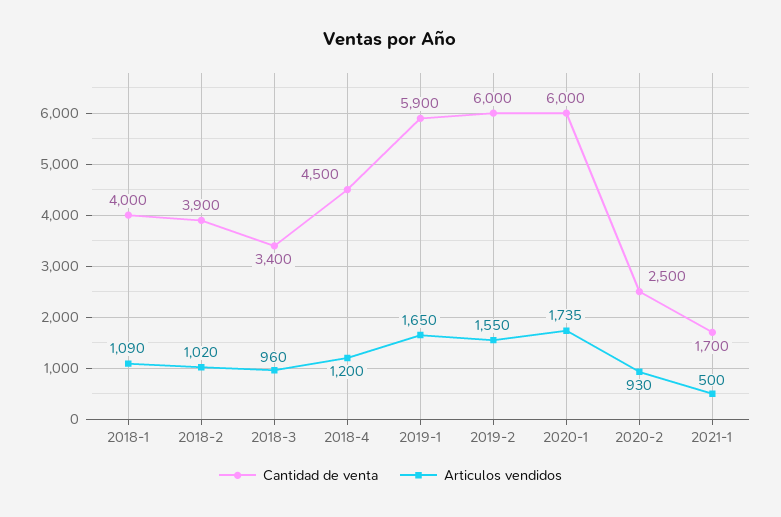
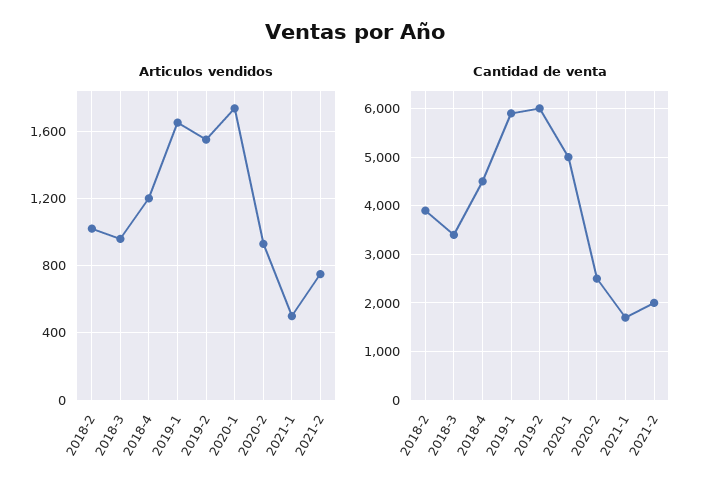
Cantidad de venta, 2018-1: 4000 -> none
Articulos vendidos, 2018-1: 1090 -> none
Cantidad de venta, 2020-1: 6000 -> 5000
Articulos vendidos, 2021-2: none -> 750
Cantidad de venta, 2021-2: none -> 2000

